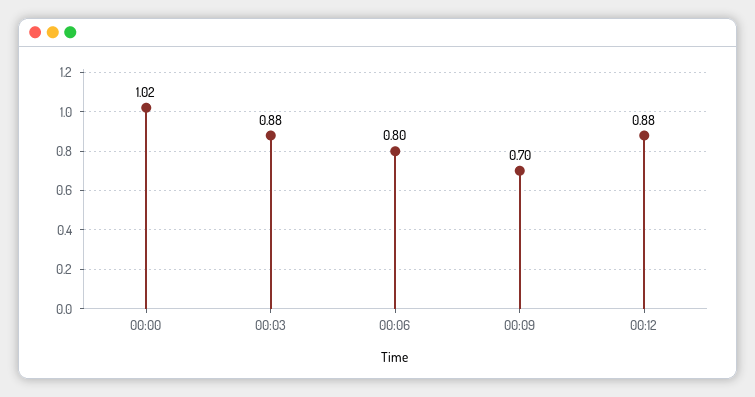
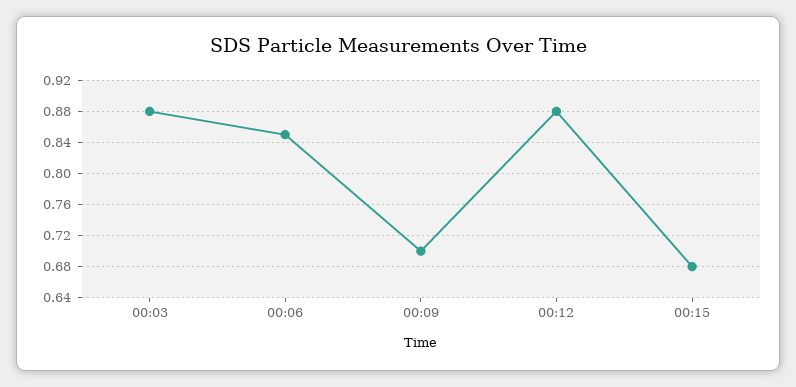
00:00: 1.02 -> none
00:06: 0.8 -> 0.85
00:15: none -> 0.68

